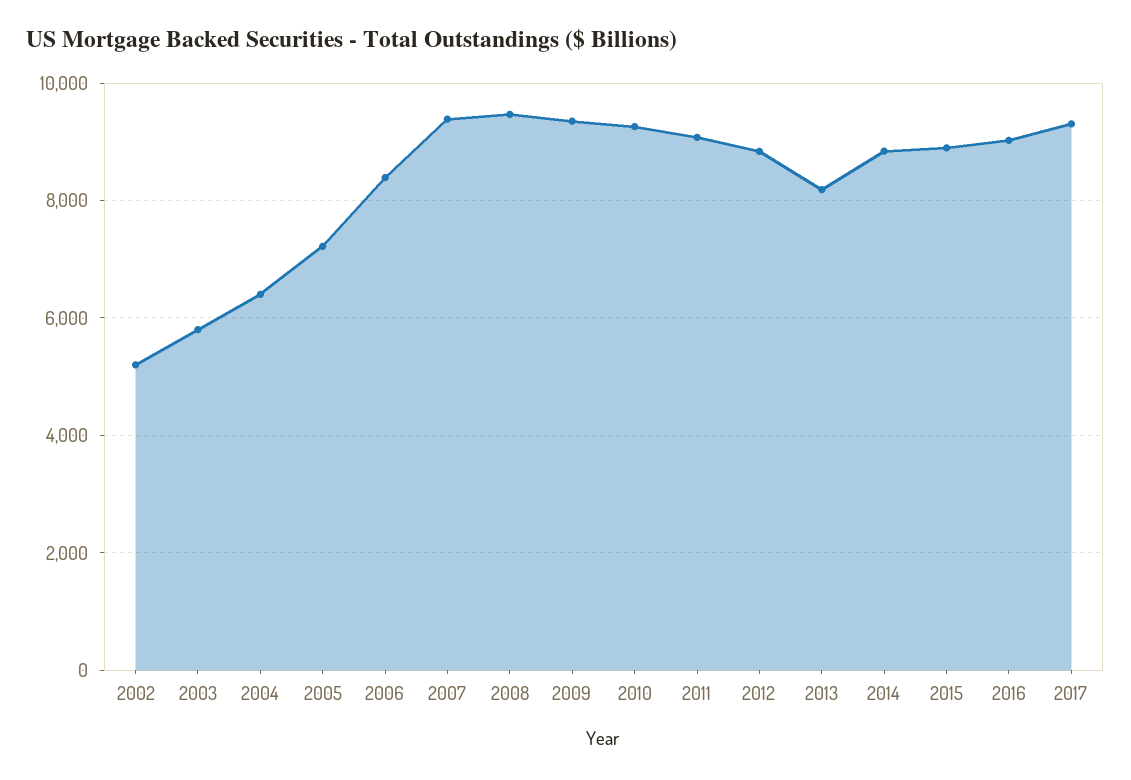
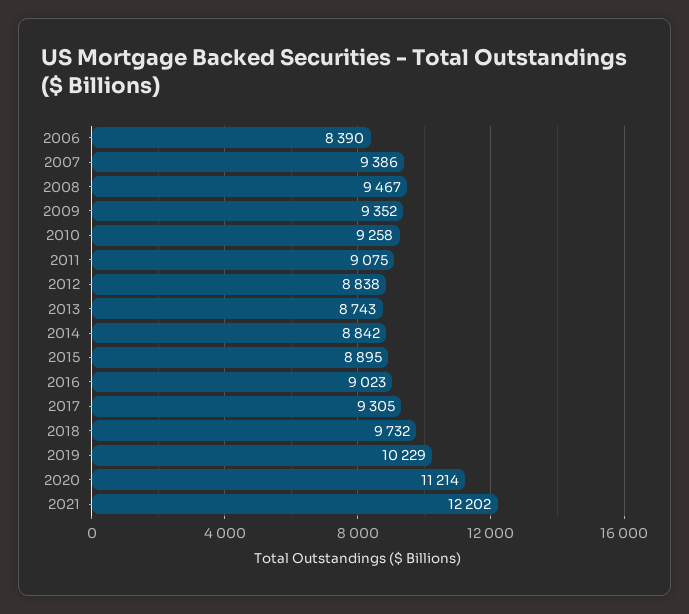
2002: 5200 -> none
2003: 5800 -> none
2004: 6400 -> none
2005: 7200 -> none
2013: 8200 -> 8743
2018: none -> 9732
2019: none -> 10229
2020: none -> 11214
2021: none -> 12202

